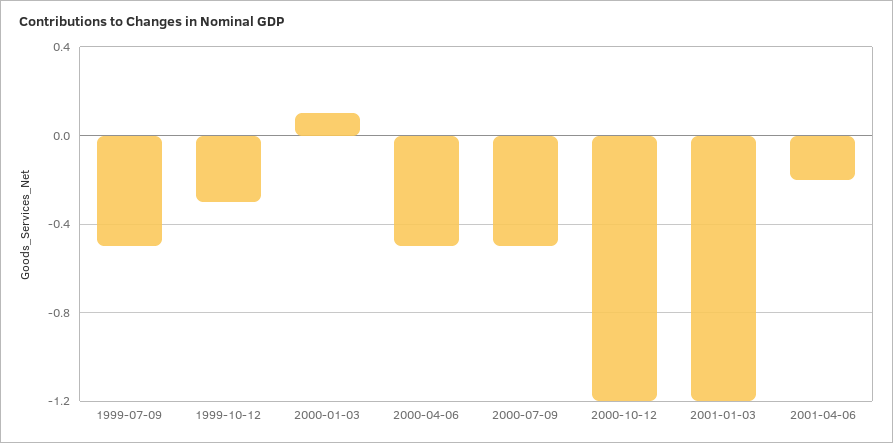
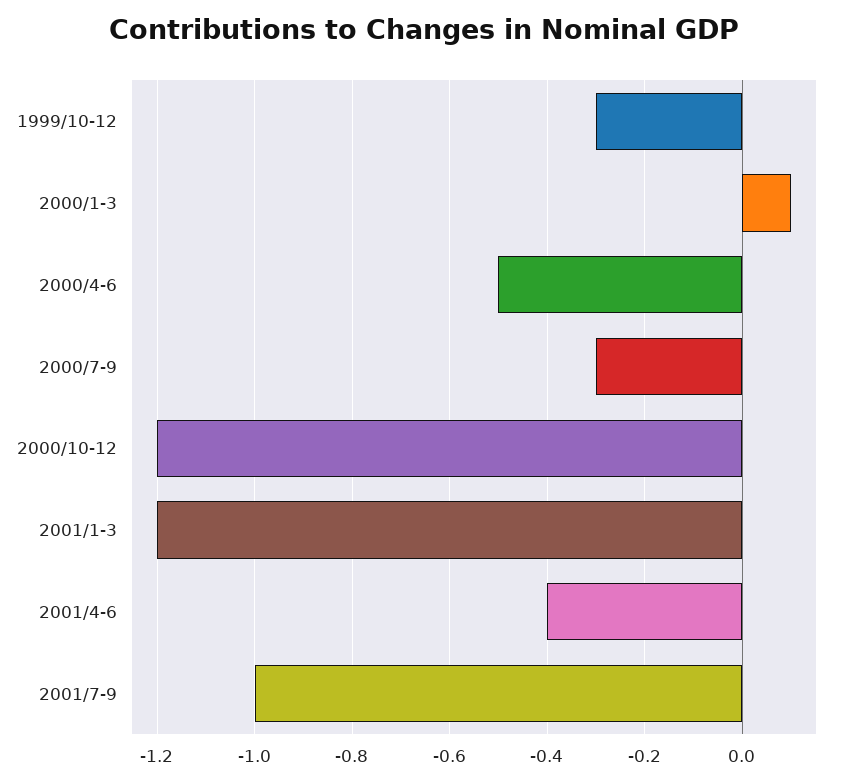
1999-07-09: -0.5 -> none
2000-07-09: -0.5 -> -0.3
2001-04-06: -0.2 -> -0.4
2001/7-9: none -> -1

